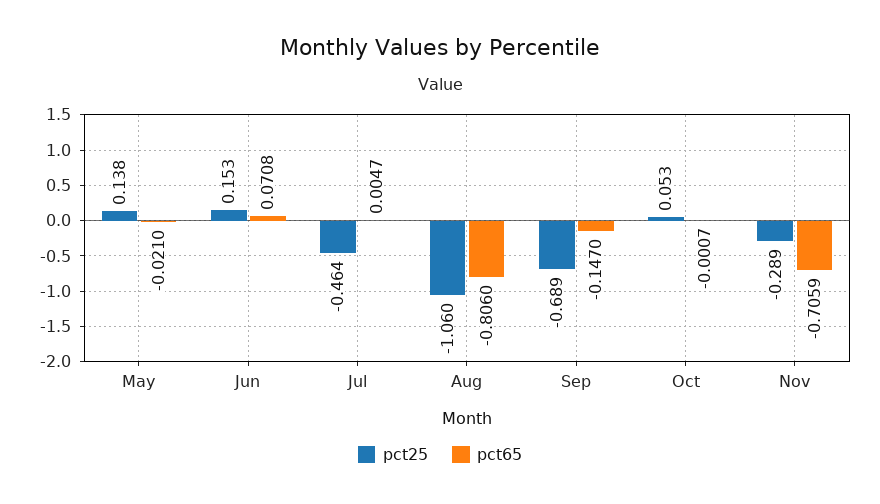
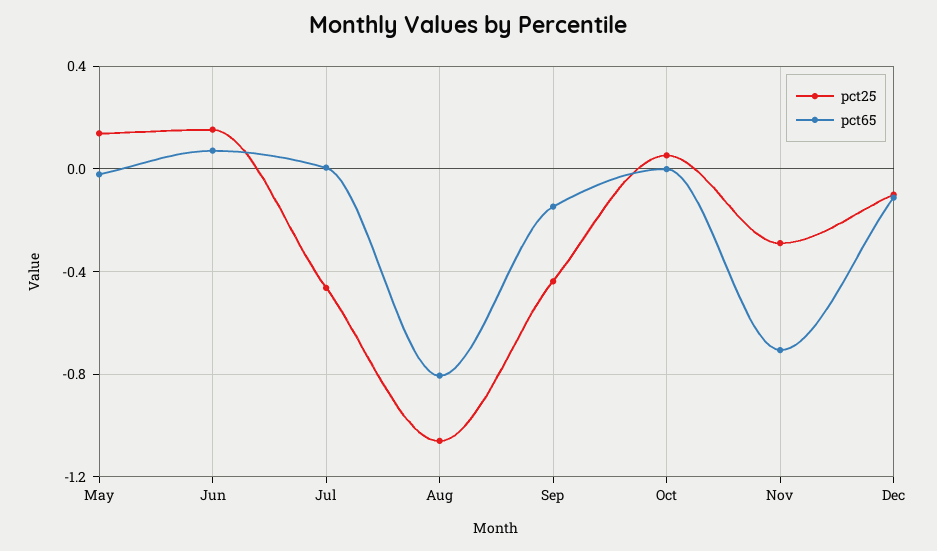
pct25, Sep: -0.689 -> -0.45
pct25, Dec: none -> -0.1
pct65, Dec: none -> -0.1

